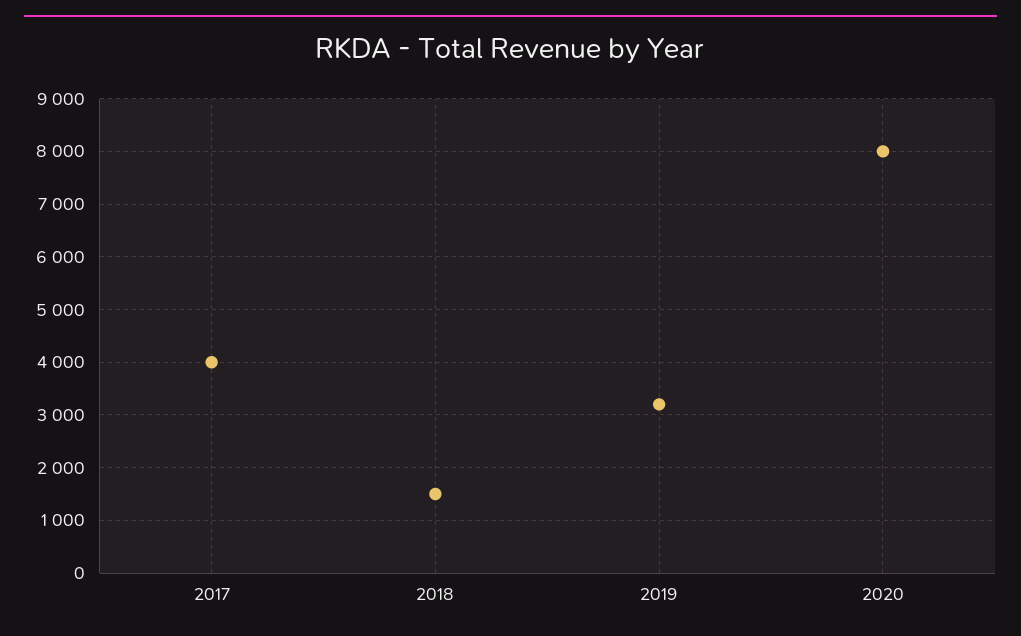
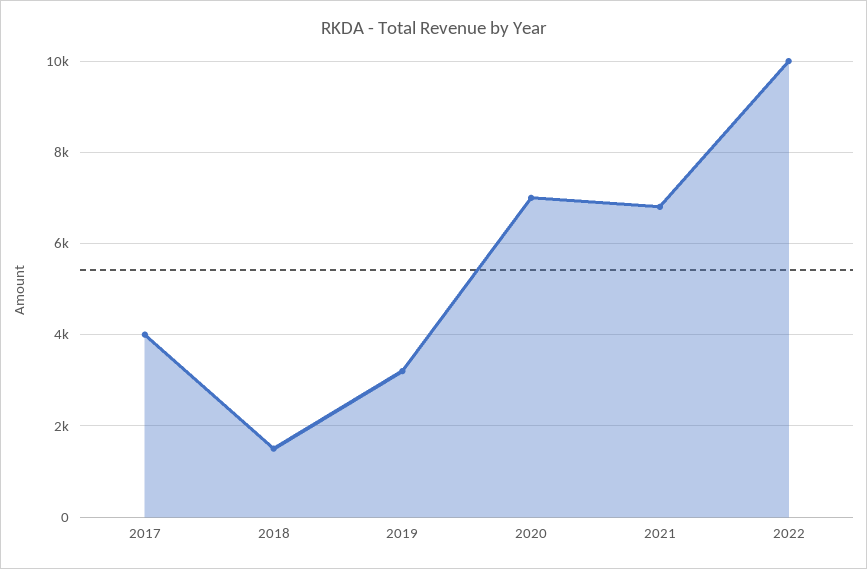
2020: 8000 -> 7000
2021: none -> 6800
2022: none -> 10000

